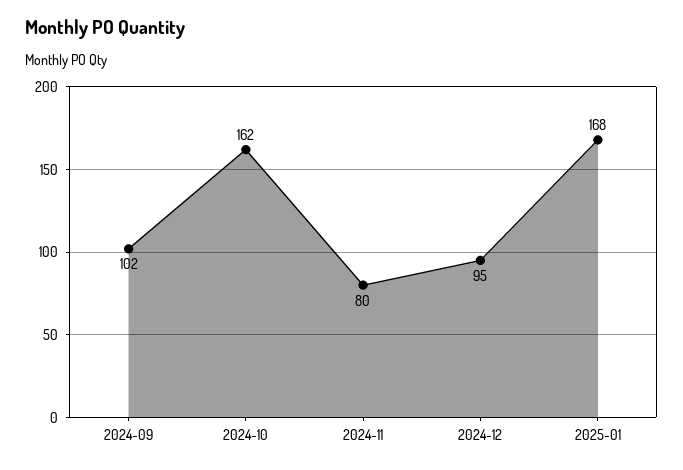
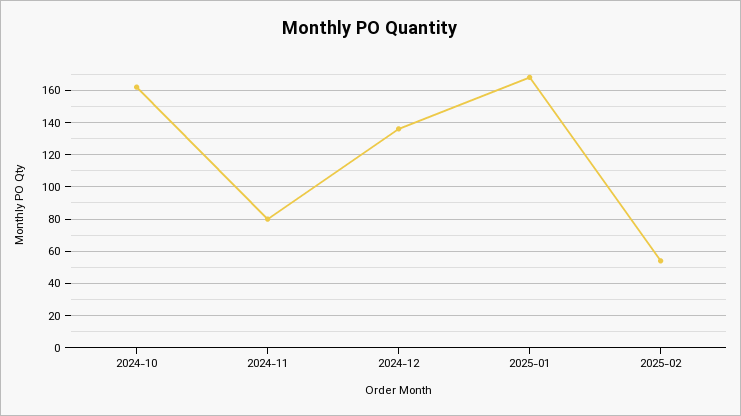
2024-09: 102 -> none
2024-12: 95 -> 135
2025-02: none -> 55

